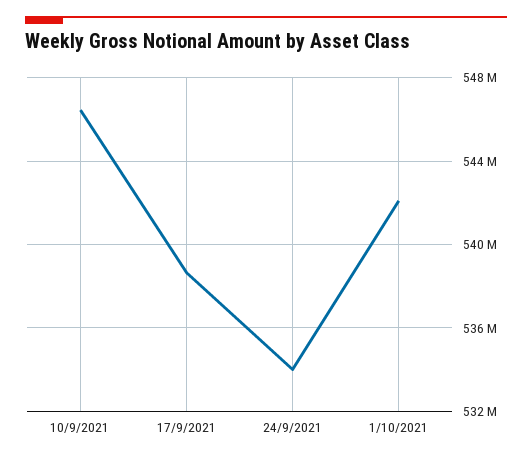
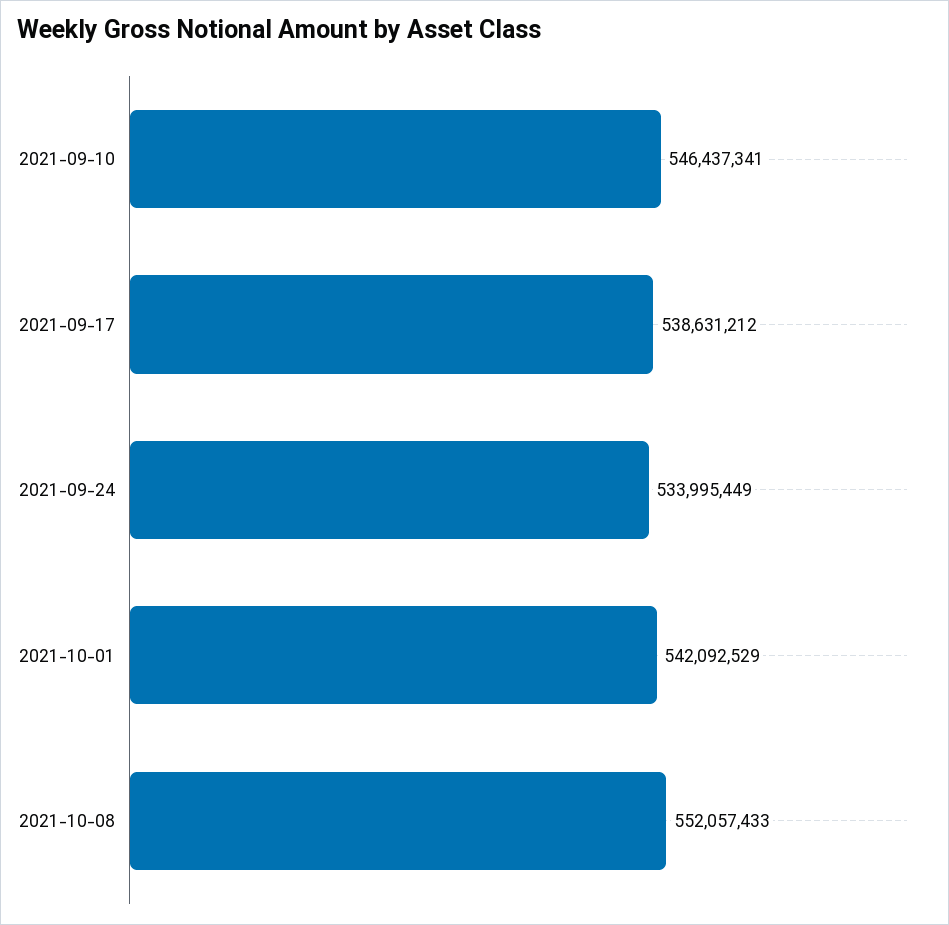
2021-10-08: none -> 552057433

